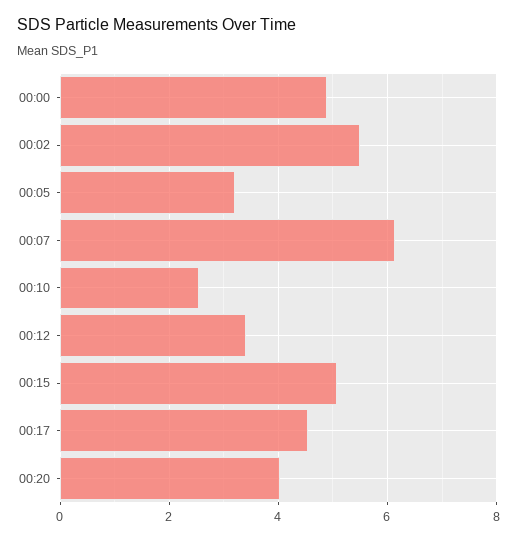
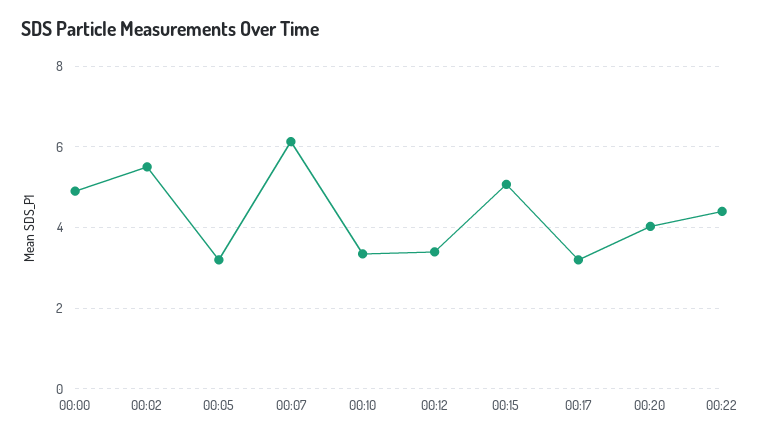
00:10: 2.6 -> 3.4
00:17: 4.6 -> 3.2
00:22: none -> 4.4

